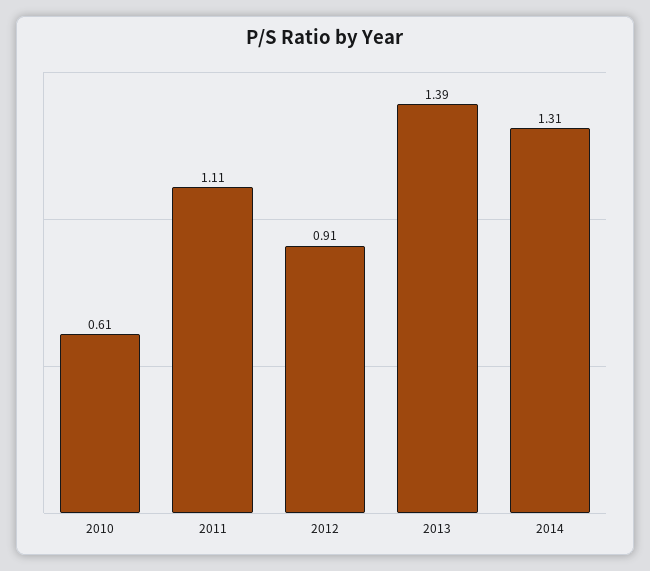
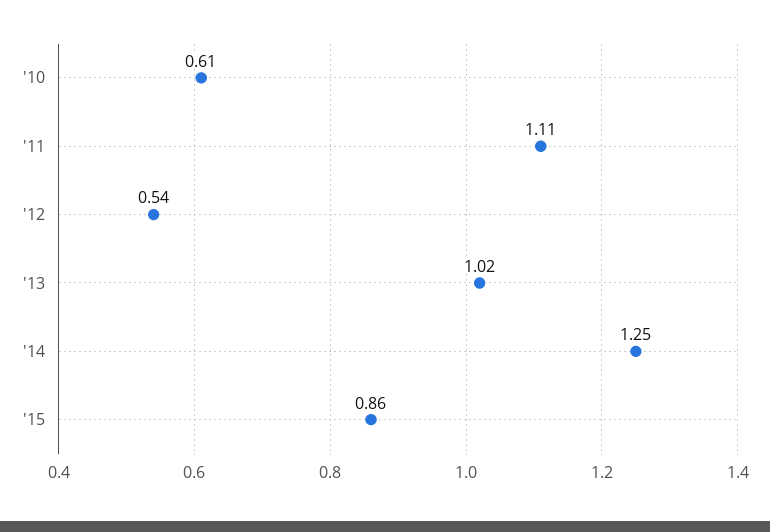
2012: 0.91 -> 0.54
2013: 1.39 -> 1.02
2014: 1.31 -> 1.25
'15: none -> 0.86

